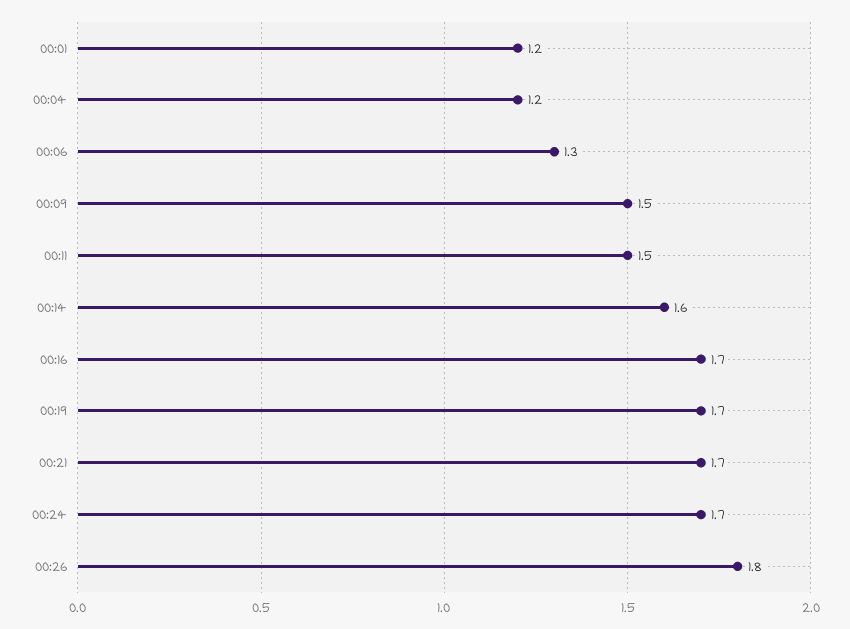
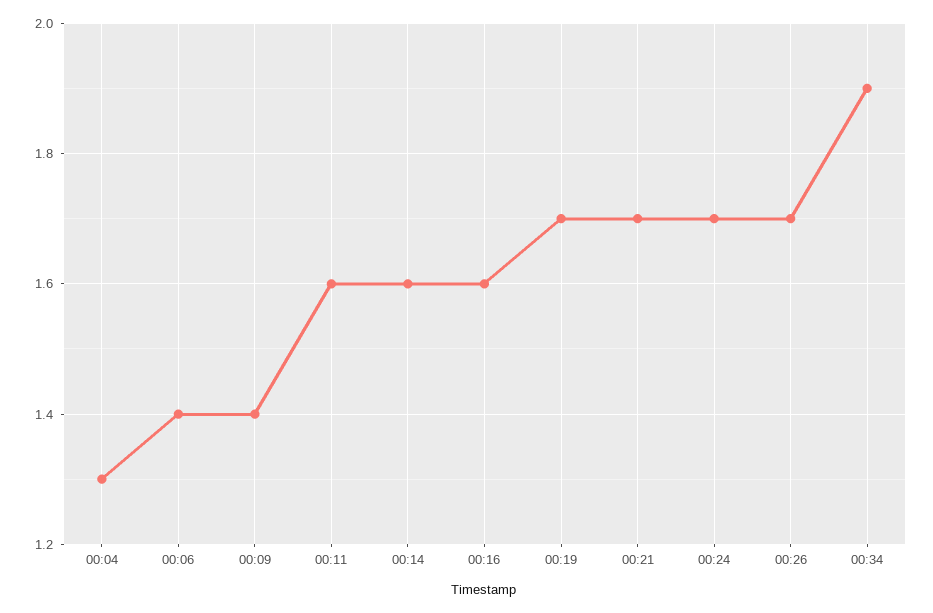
00:01: 1.2 -> none
00:04: 1.2 -> 1.3
00:06: 1.3 -> 1.4
00:09: 1.5 -> 1.4
00:11: 1.5 -> 1.6
00:16: 1.7 -> 1.6
00:26: 1.8 -> 1.7
00:34: none -> 1.9

